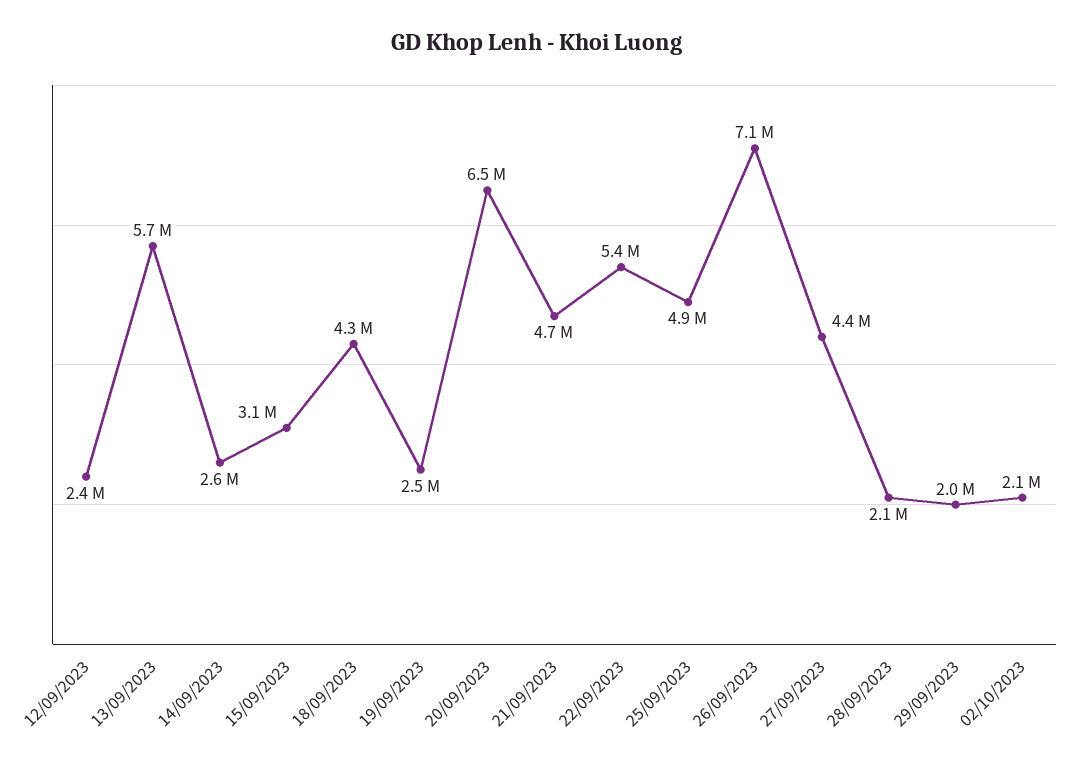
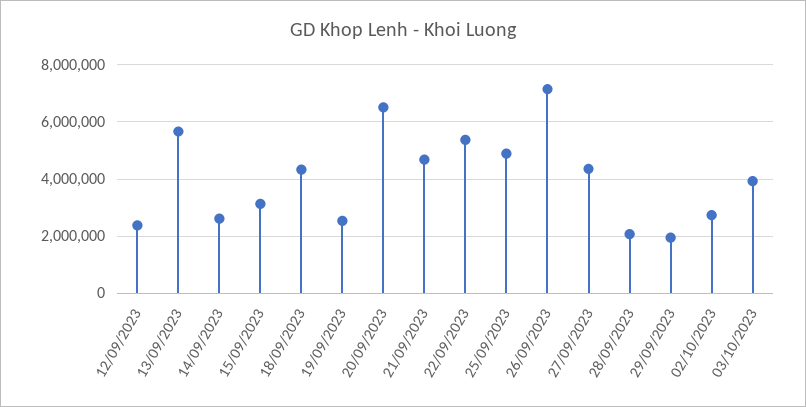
02/10/2023: 2100000 -> 2750000
03/10/2023: none -> 4000000

